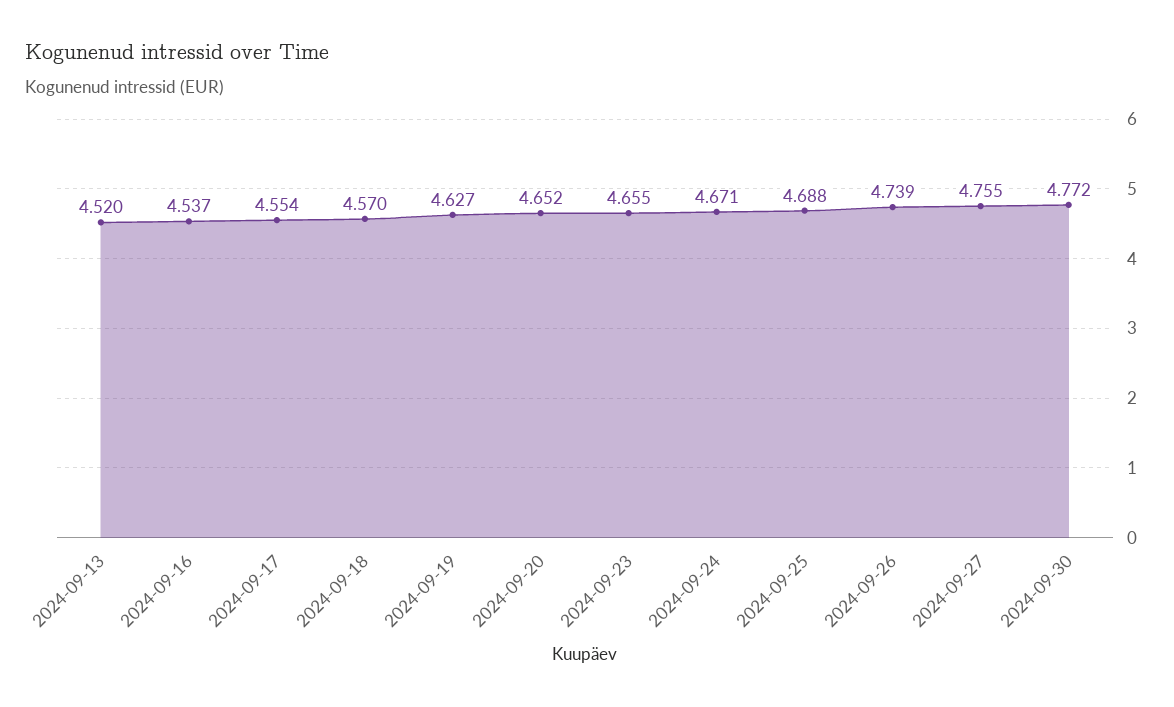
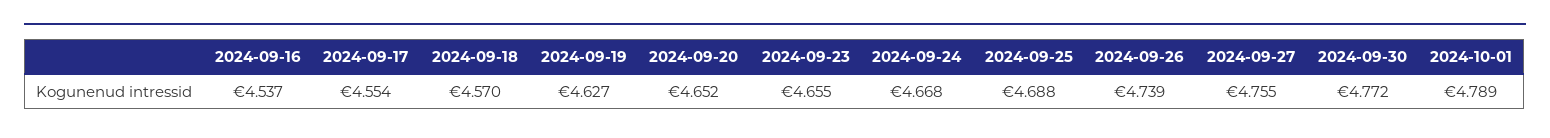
2024-09-13: 4.52 -> none
2024-09-24: 4.671 -> 4.668
2024-10-01: none -> 4.789

